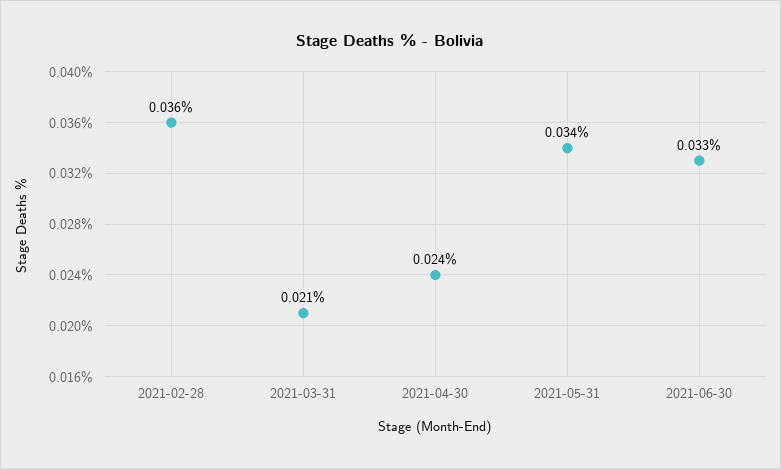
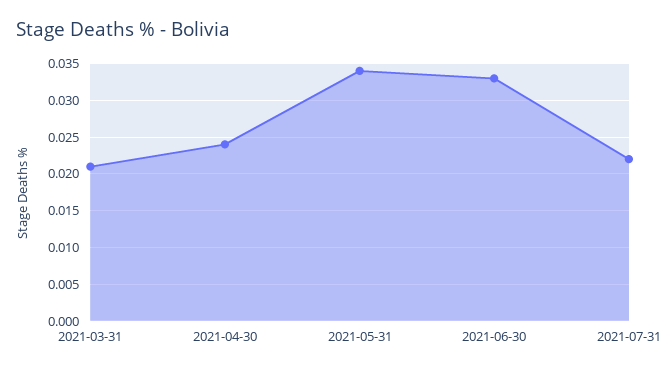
2021-02-28: 0.036 -> none
2021-07-31: none -> 0.022

